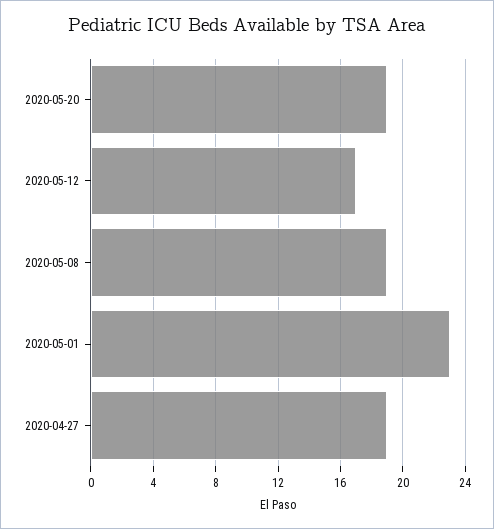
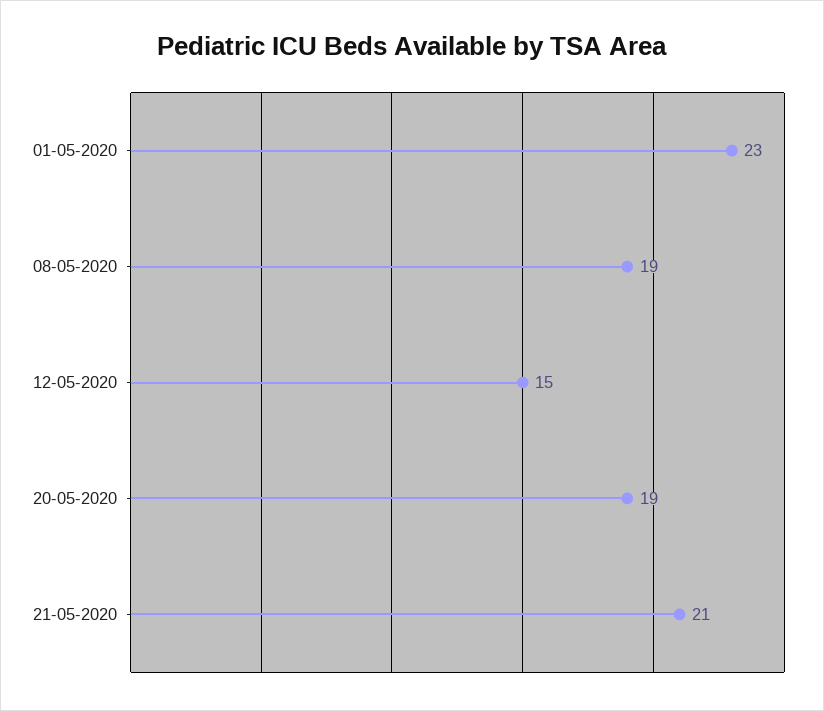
2020-05-12: 17 -> 15
2020-04-27: 19 -> none
21-05-2020: none -> 21

